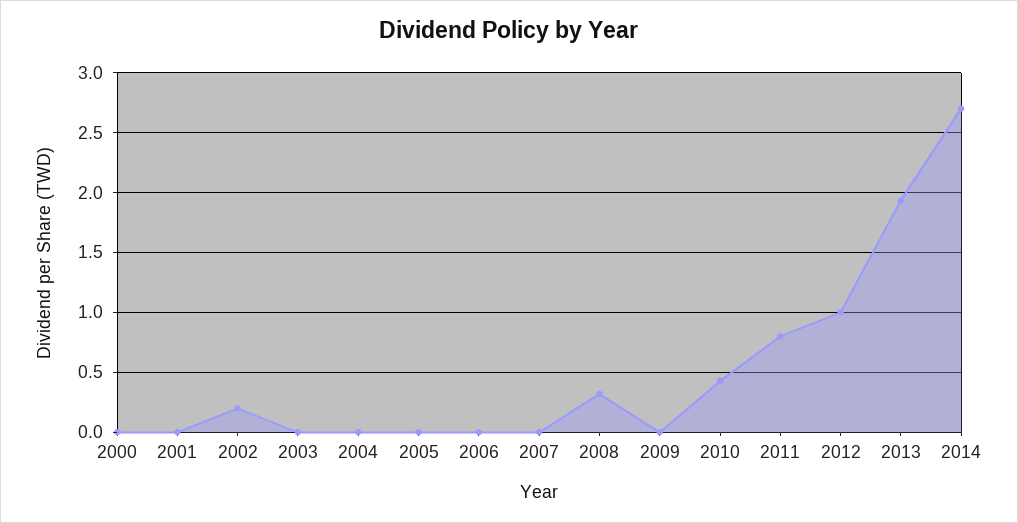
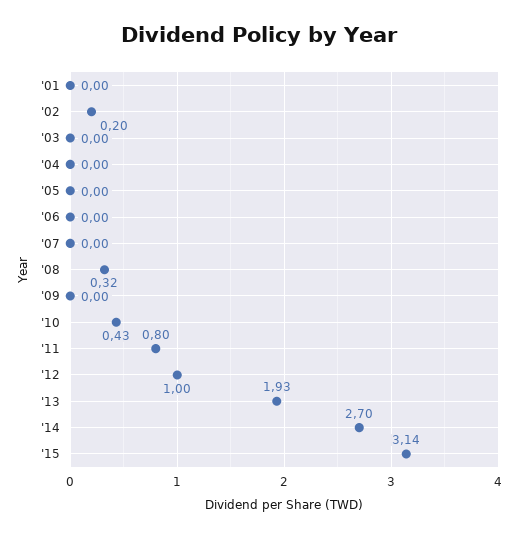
2000: 0 -> none
'15: none -> 3.14

